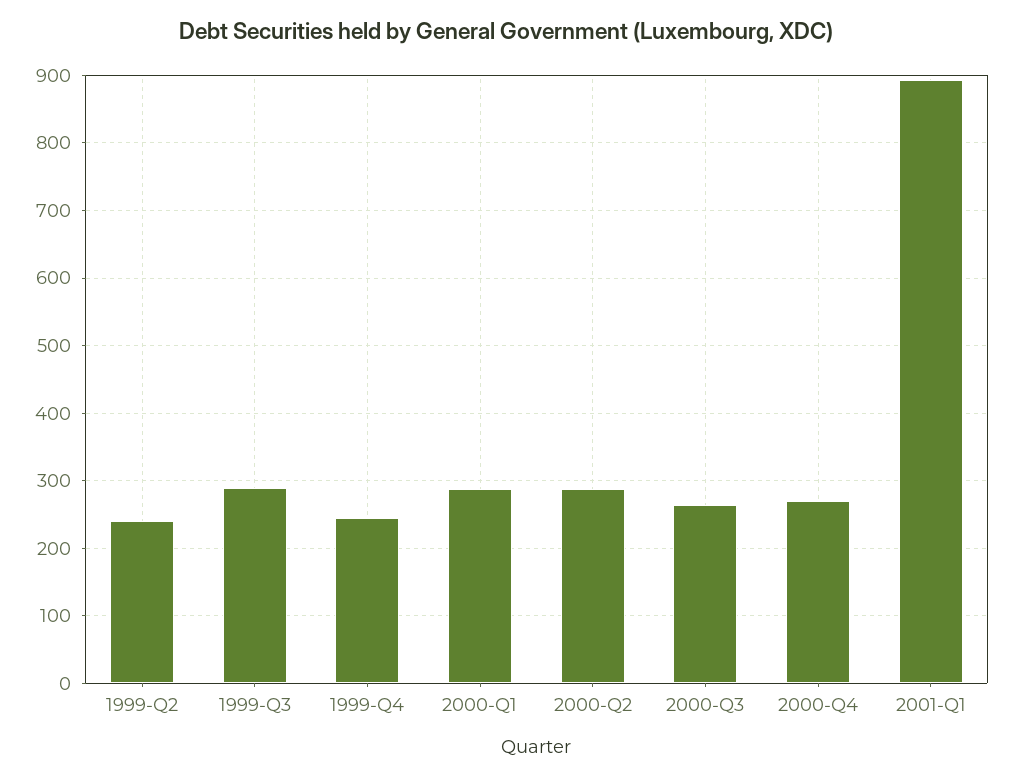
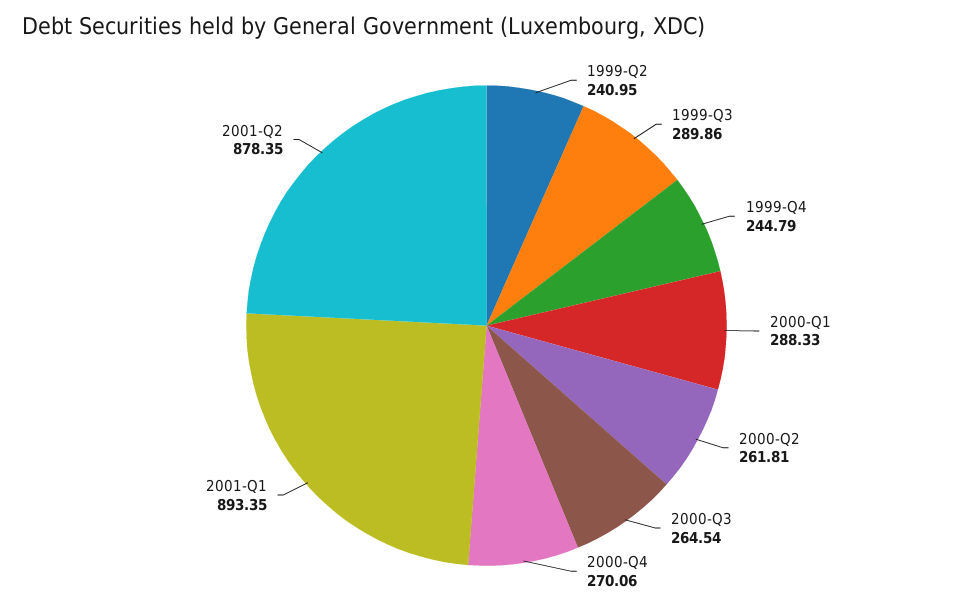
2000-Q2: 290 -> 261.81
2001-Q2: none -> 878.35

